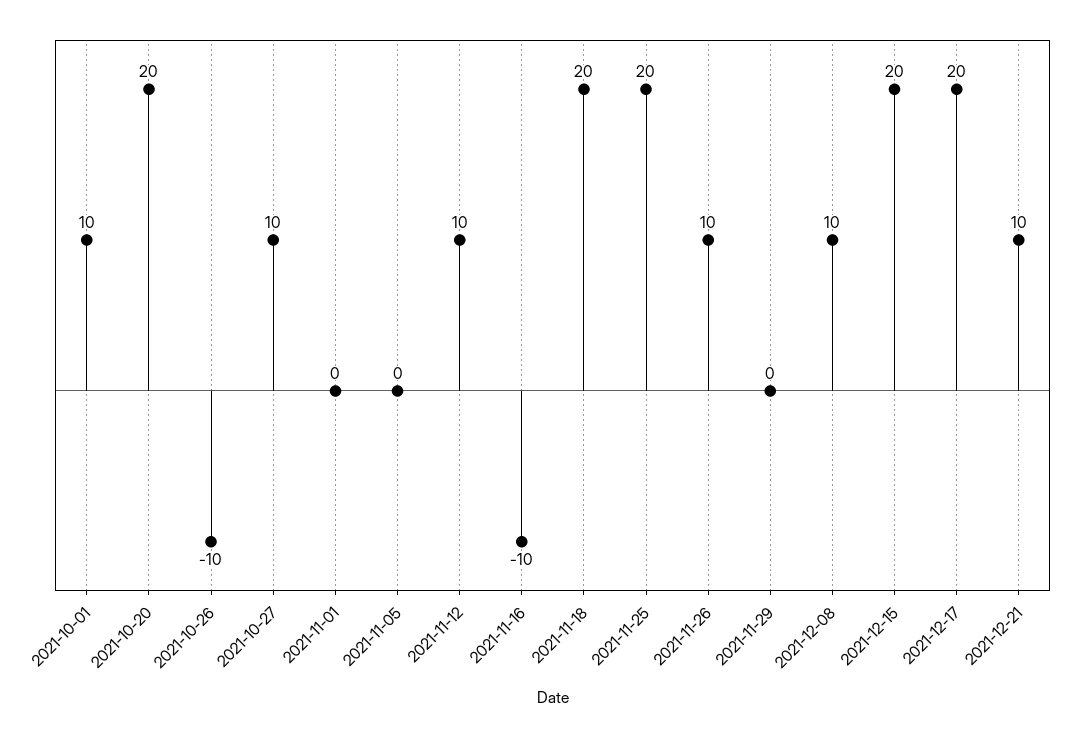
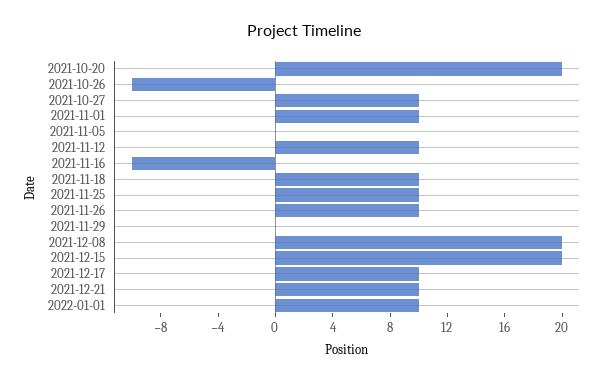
2021-10-01: 10 -> none
2021-11-01: 0 -> 10
2021-11-18: 20 -> 10
2021-11-25: 20 -> 10
2021-12-08: 10 -> 20
2021-12-17: 20 -> 10
2022-01-01: none -> 10

